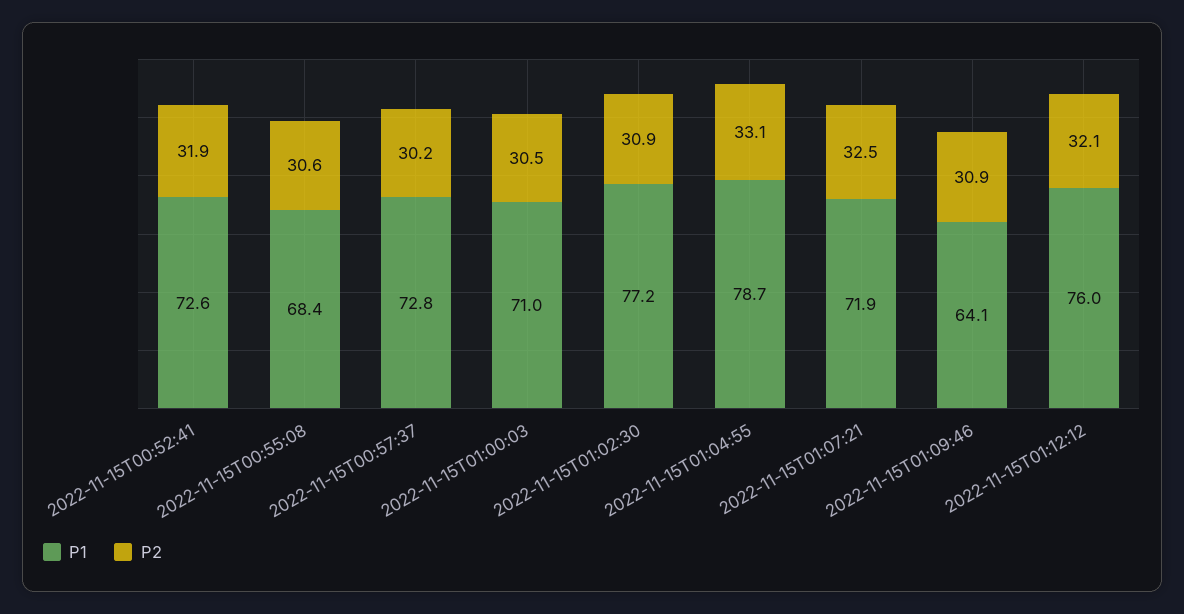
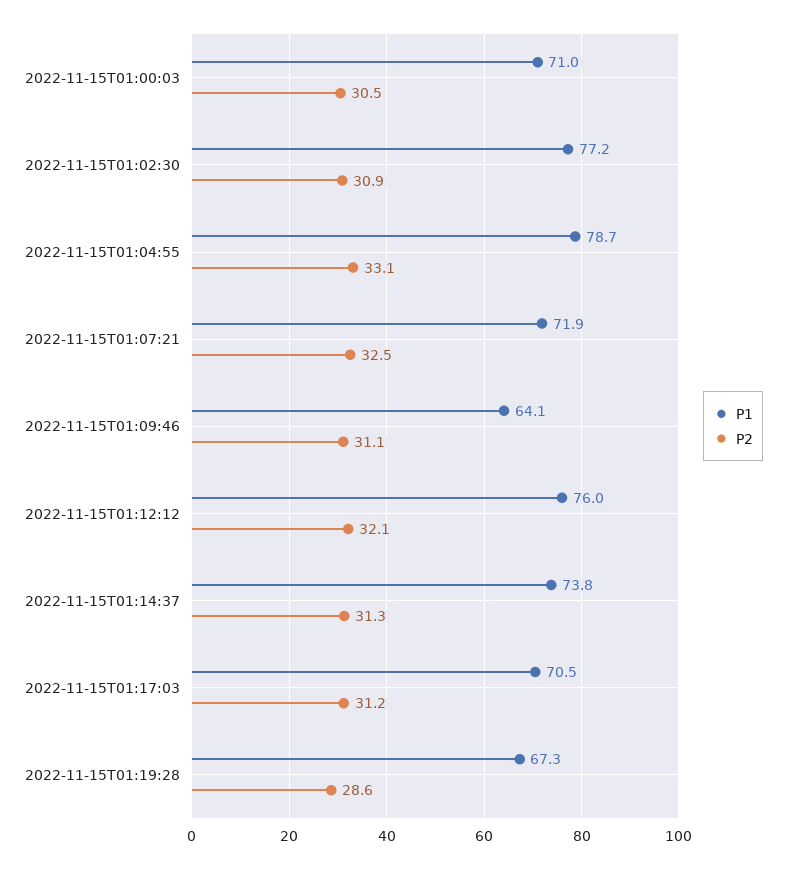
P1, 2022-11-15T00:52:41: 72.6 -> none
P2, 2022-11-15T00:52:41: 31.9 -> none
P1, 2022-11-15T00:55:08: 68.4 -> none
P2, 2022-11-15T00:55:08: 30.6 -> none
P1, 2022-11-15T00:57:37: 72.8 -> none
P2, 2022-11-15T00:57:37: 30.2 -> none
P2, 2022-11-15T01:09:46: 30.9 -> 31.1
P1, 2022-11-15T01:14:37: none -> 73.8
P2, 2022-11-15T01:14:37: none -> 31.3
P1, 2022-11-15T01:17:03: none -> 70.5
P2, 2022-11-15T01:17:03: none -> 31.2
P1, 2022-11-15T01:19:28: none -> 67.3
P2, 2022-11-15T01:19:28: none -> 28.6

